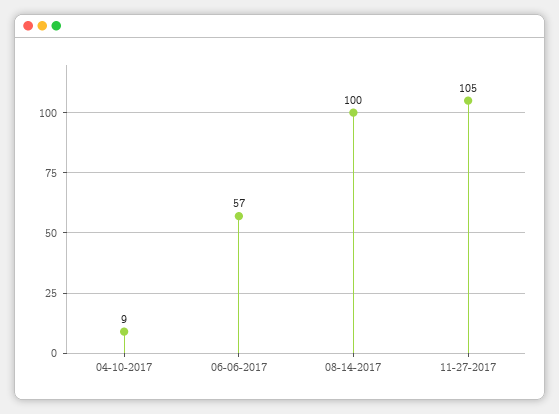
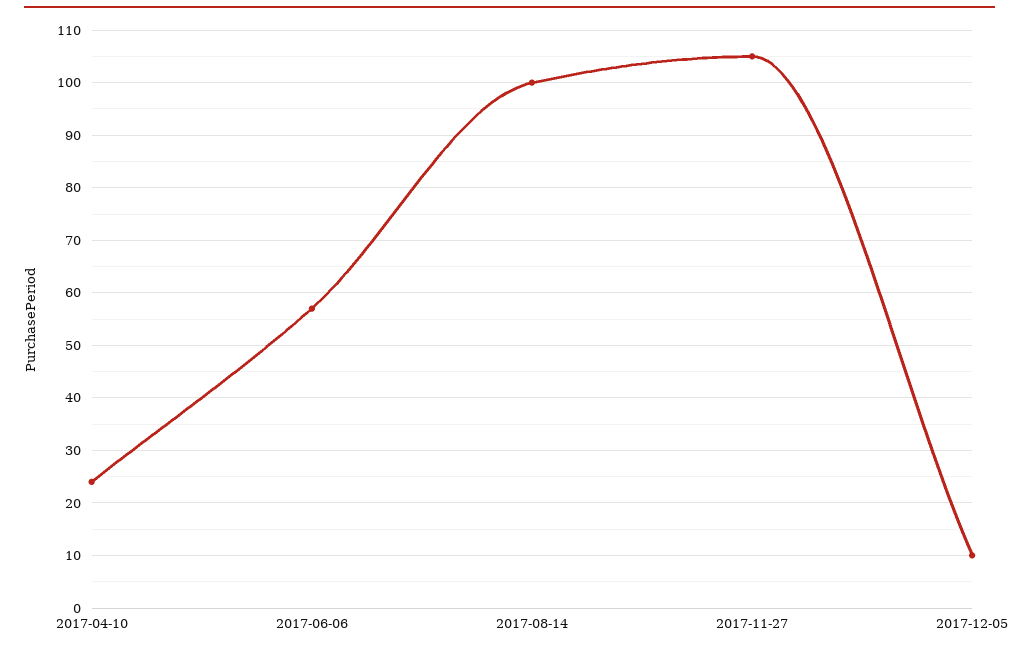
04-10-2017: 9 -> 25
2017-12-05: none -> 10

